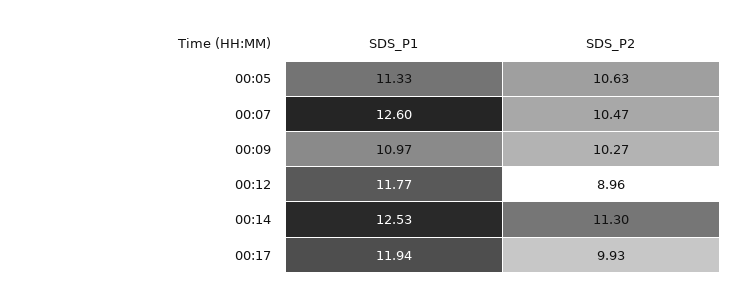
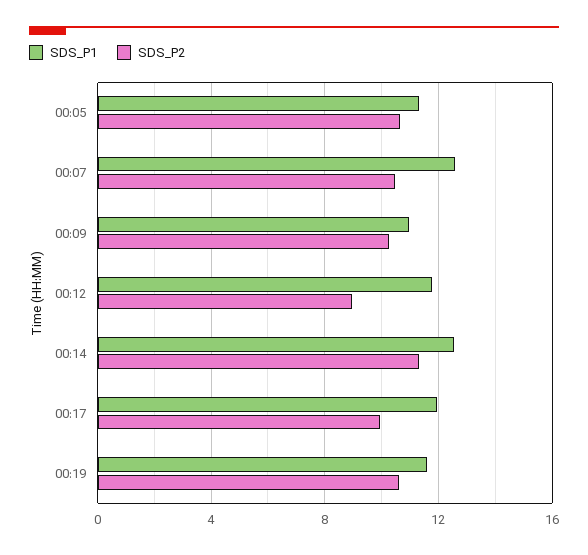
SDS_P1, 00:19: none -> 11.5
SDS_P2, 00:19: none -> 10.5

